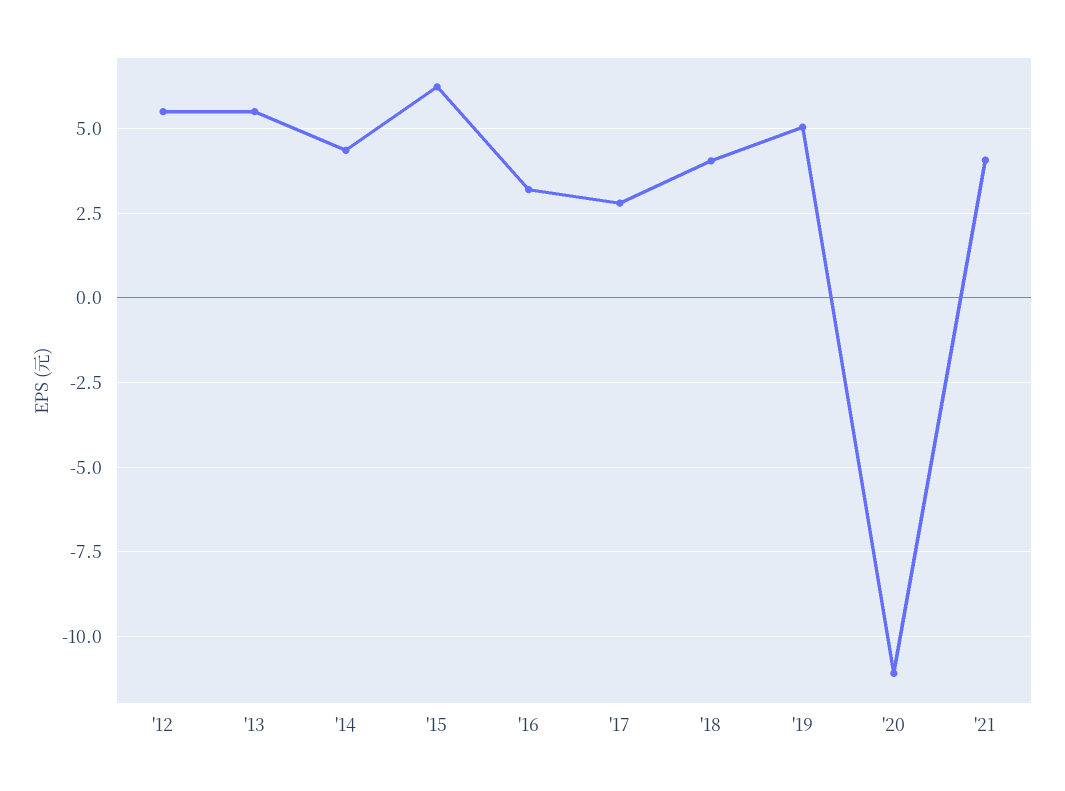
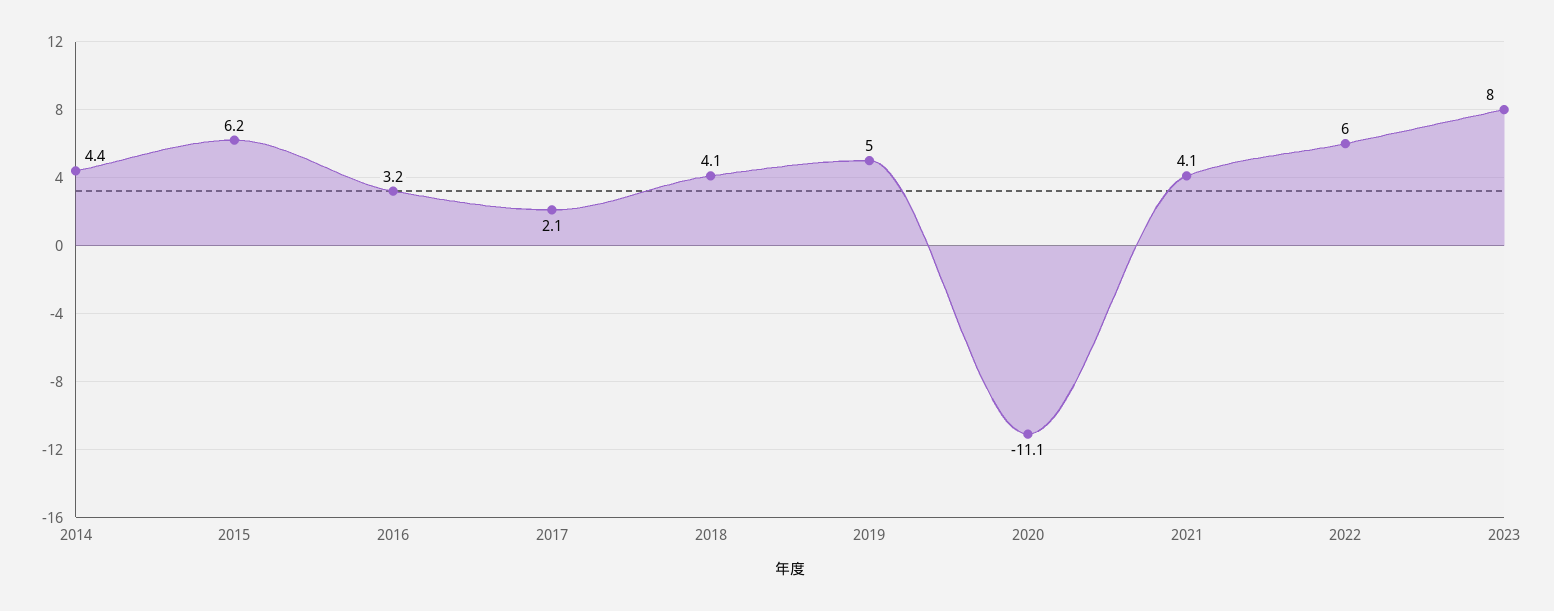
'12: 5.5 -> none
'13: 5.5 -> none
'17: 2.75 -> 2.1
2022: none -> 6
2023: none -> 8

